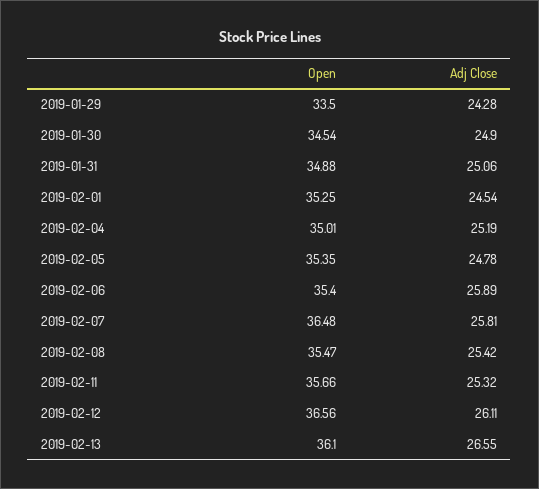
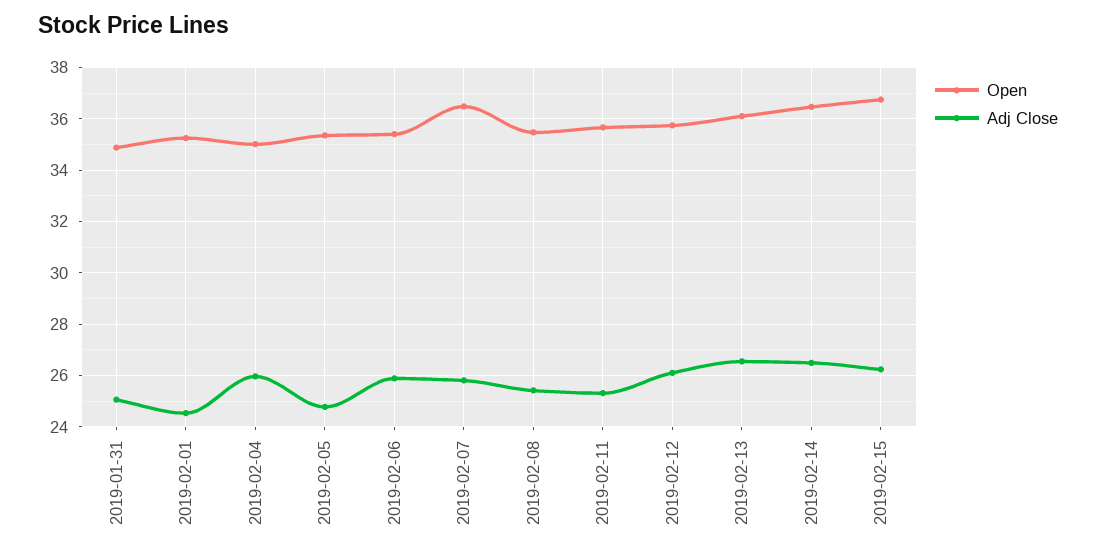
Open, 2019-01-29: 33.5 -> none
Adj Close, 2019-01-29: 24.28 -> none
Open, 2019-01-30: 34.54 -> none
Adj Close, 2019-01-30: 24.9 -> none
Adj Close, 2019-02-04: 25.19 -> 26
Open, 2019-02-12: 36.56 -> 35.75
Open, 2019-02-14: none -> 36.5
Adj Close, 2019-02-14: none -> 26.5
Open, 2019-02-15: none -> 36.75
Adj Close, 2019-02-15: none -> 26.25

